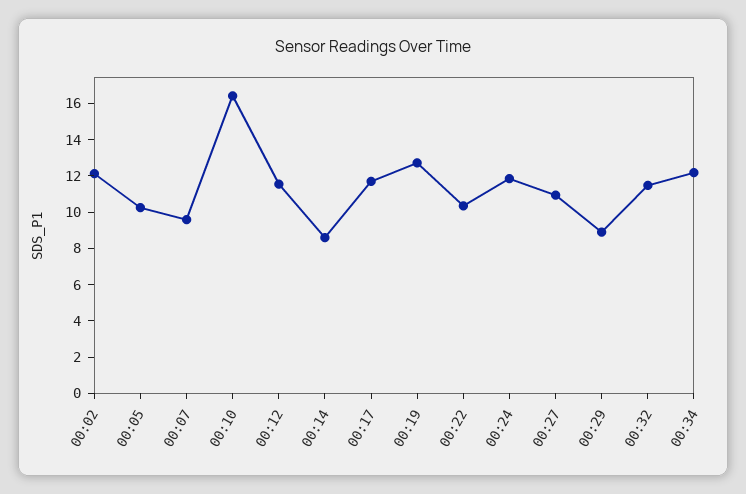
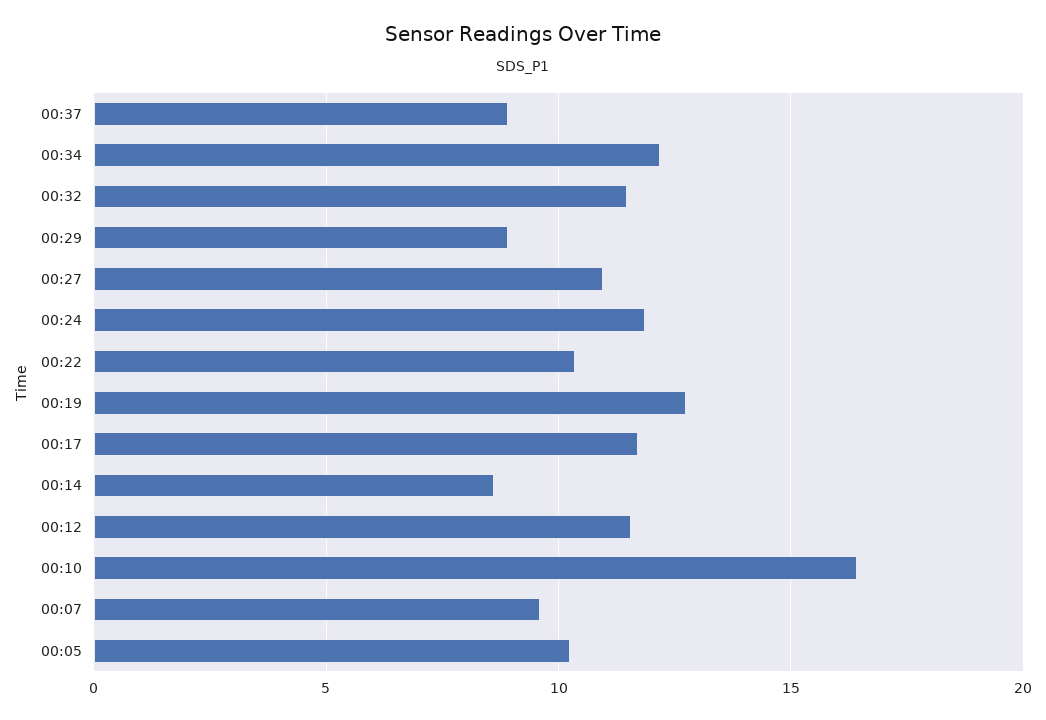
00:02: 12 -> none
00:37: none -> 9

